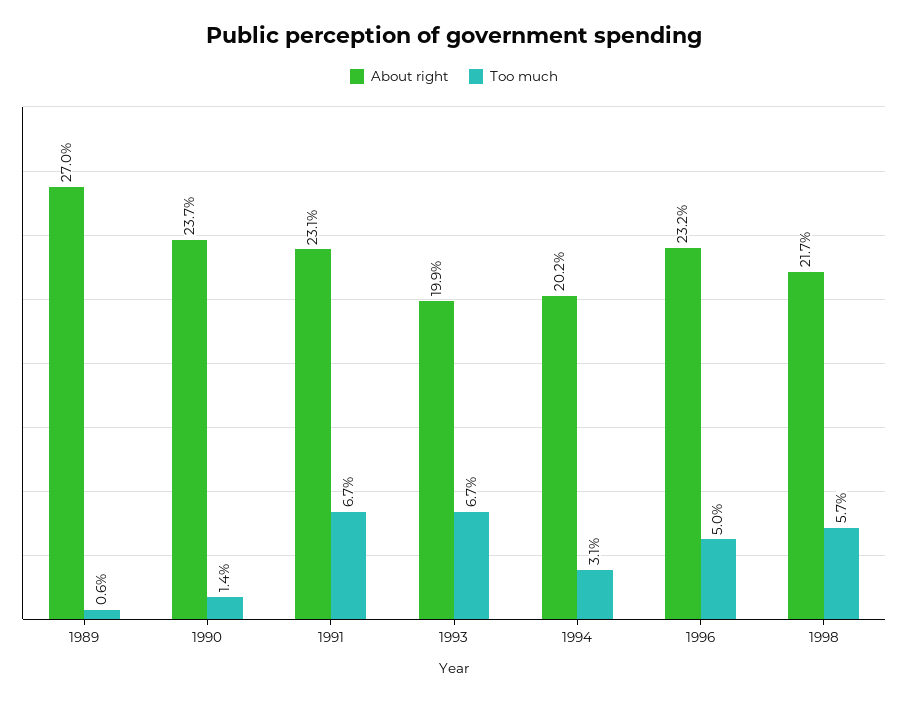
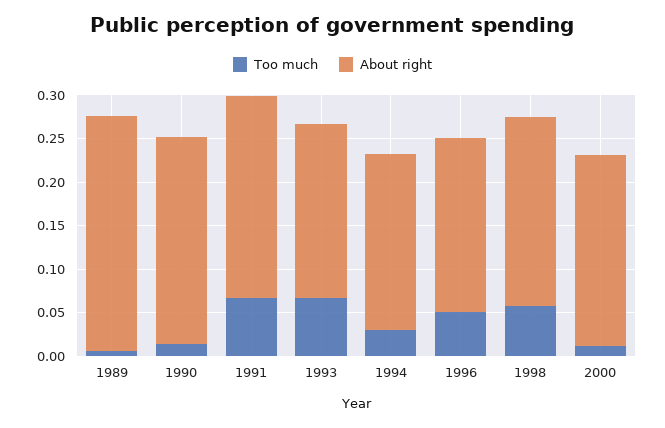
About right, 1996: 0.232 -> 0.2
Too much, 2000: none -> 0.01
About right, 2000: none -> 0.22

